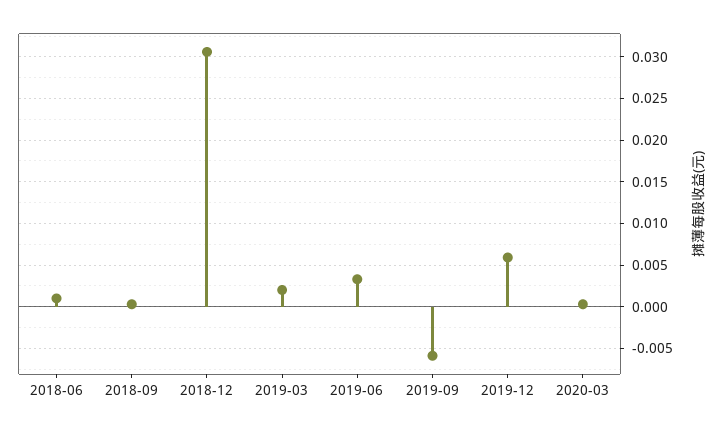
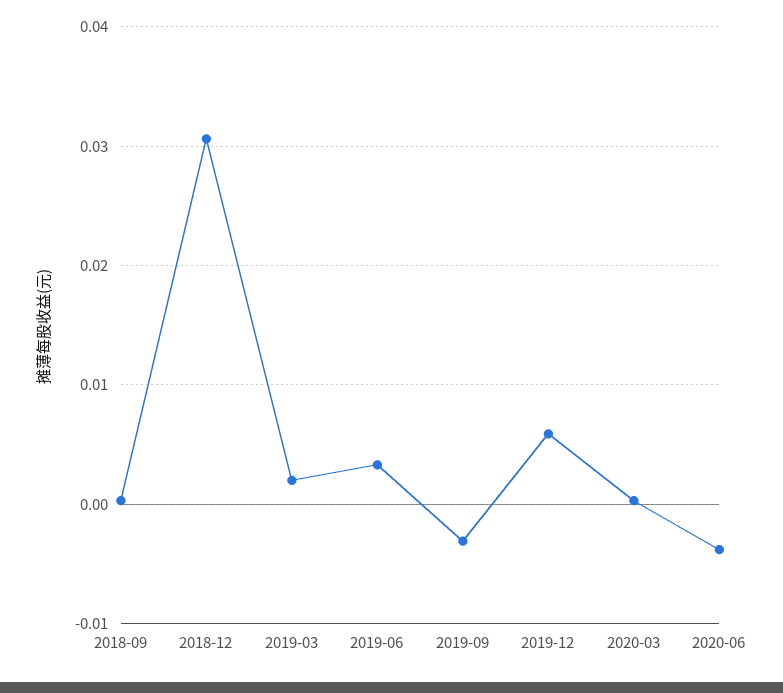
2018-06: 0.001 -> none
2019-09: -0.006 -> -0.003
2020-06: none -> -0.004

